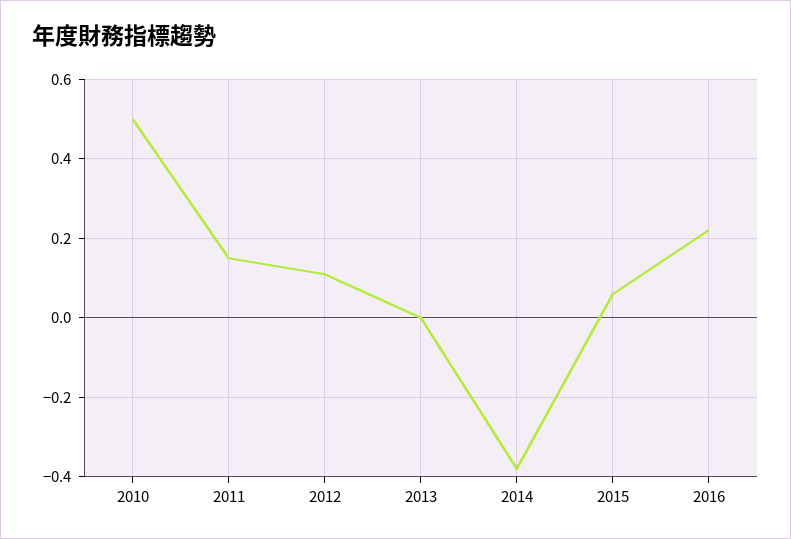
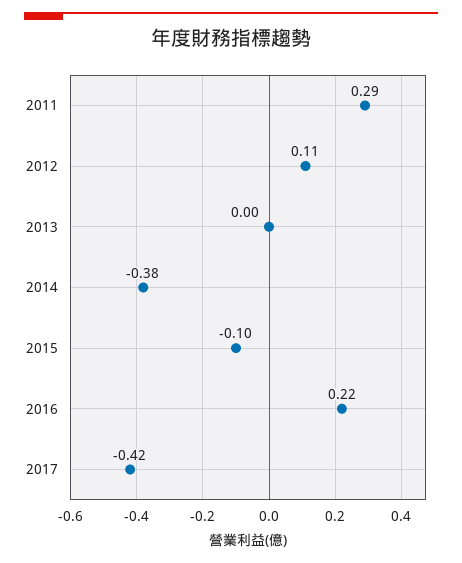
2010: 0.5 -> none
2011: 0.15 -> 0.29
2015: 0.05 -> -0.1
2017: none -> -0.42

